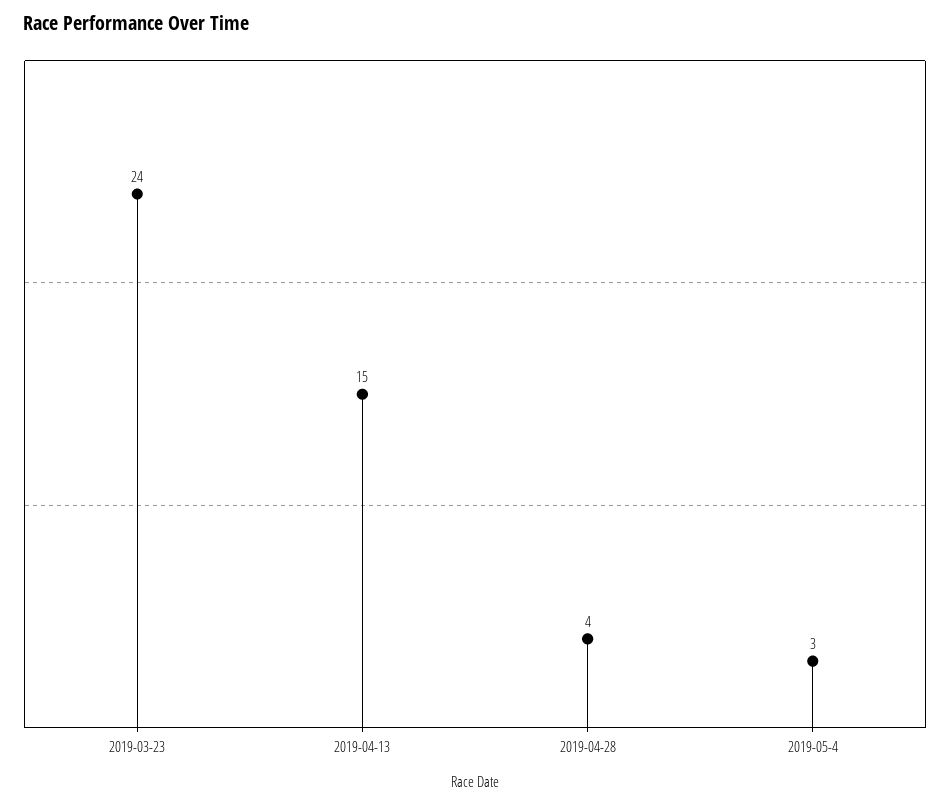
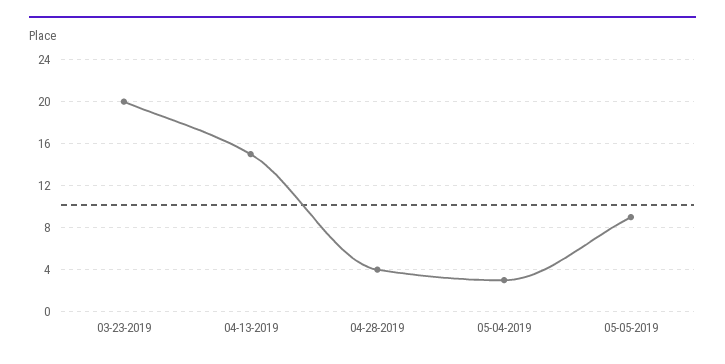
2019-03-23: 24 -> 20
05-05-2019: none -> 9

